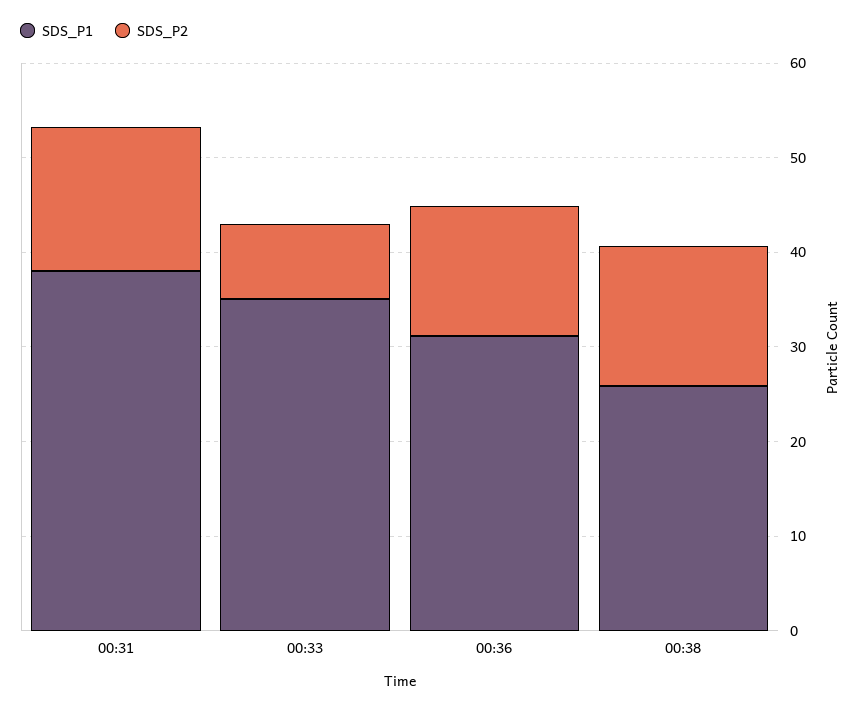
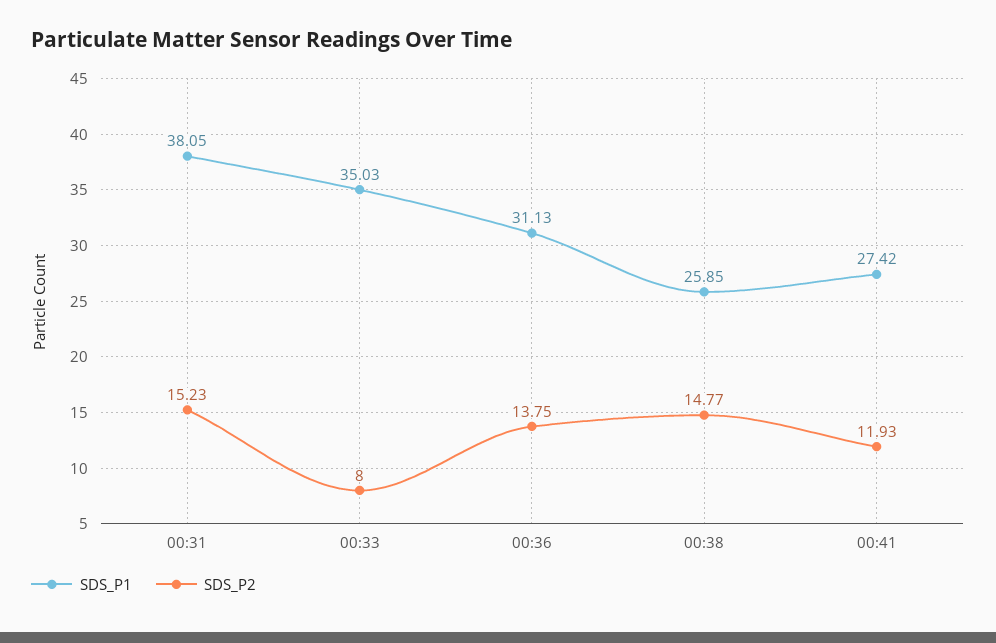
SDS_P1, 00:41: none -> 27.42
SDS_P2, 00:41: none -> 11.93

